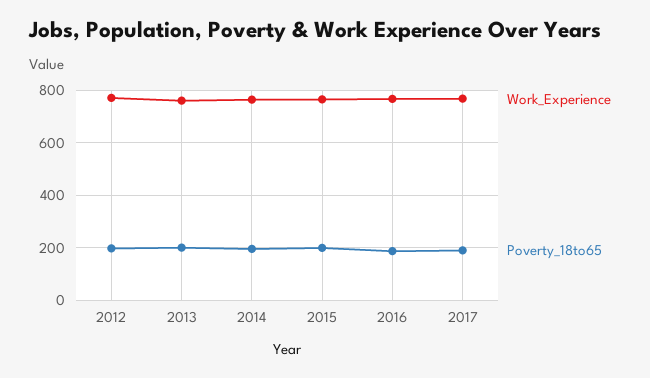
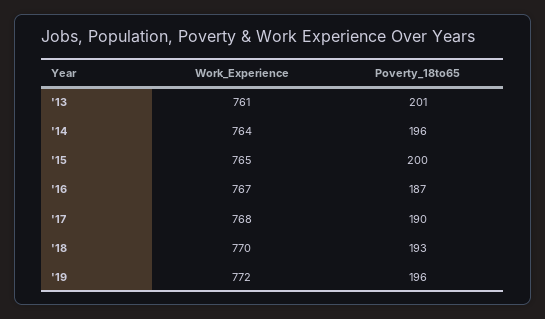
Work_Experience, 2012: 775 -> none
Poverty_18to65, 2012: 200 -> none
Work_Experience, '18: none -> 770
Poverty_18to65, '18: none -> 193
Work_Experience, '19: none -> 772
Poverty_18to65, '19: none -> 196

